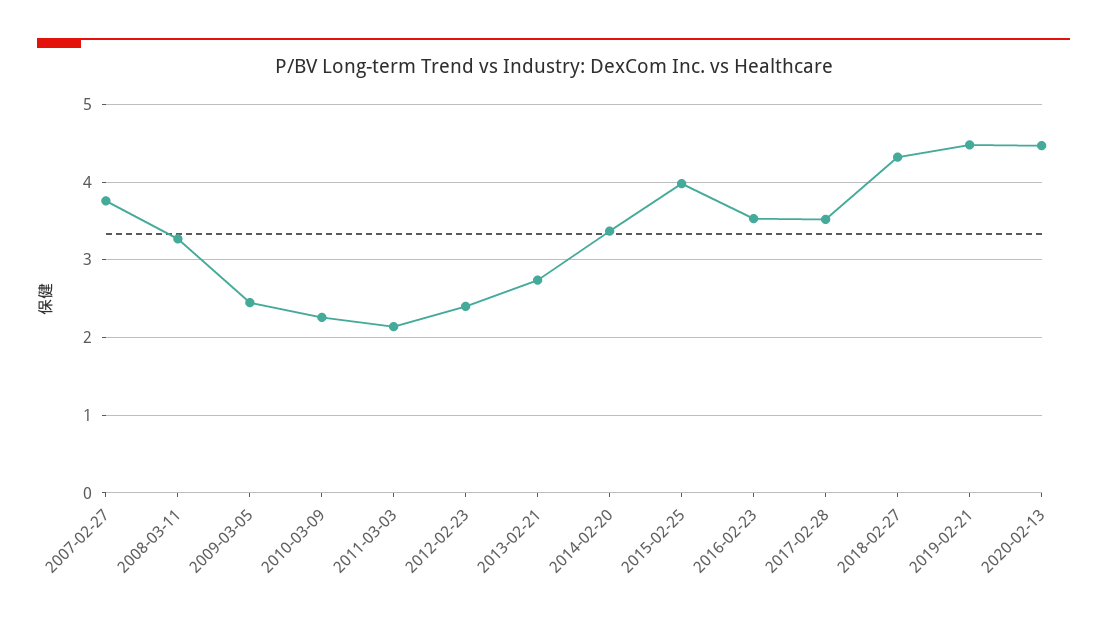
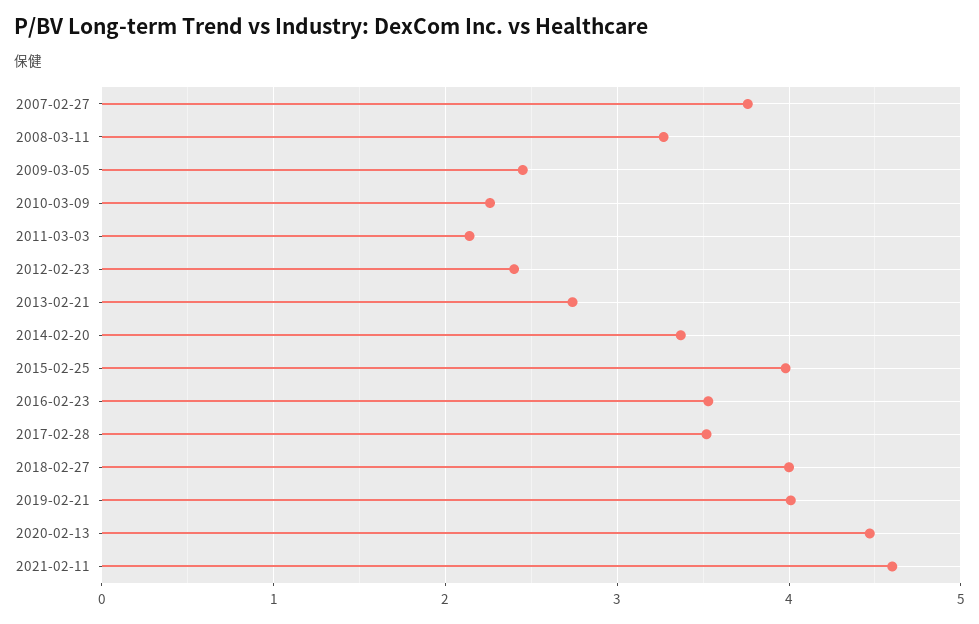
2018-02-27: 4.3 -> 4
2019-02-21: 4.5 -> 4
2021-02-11: none -> 4.6

